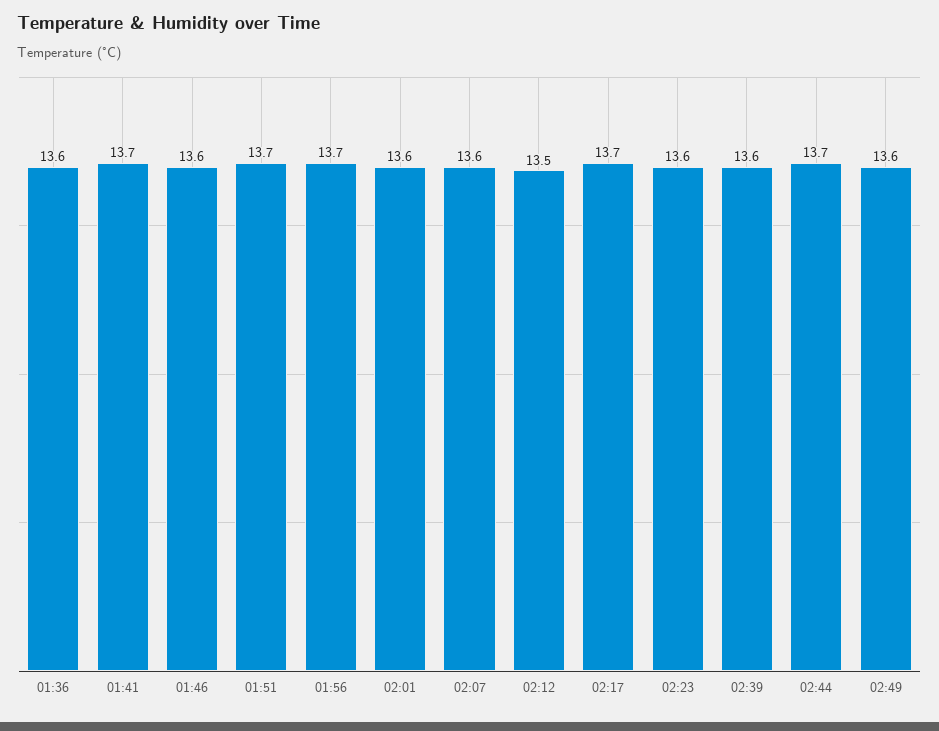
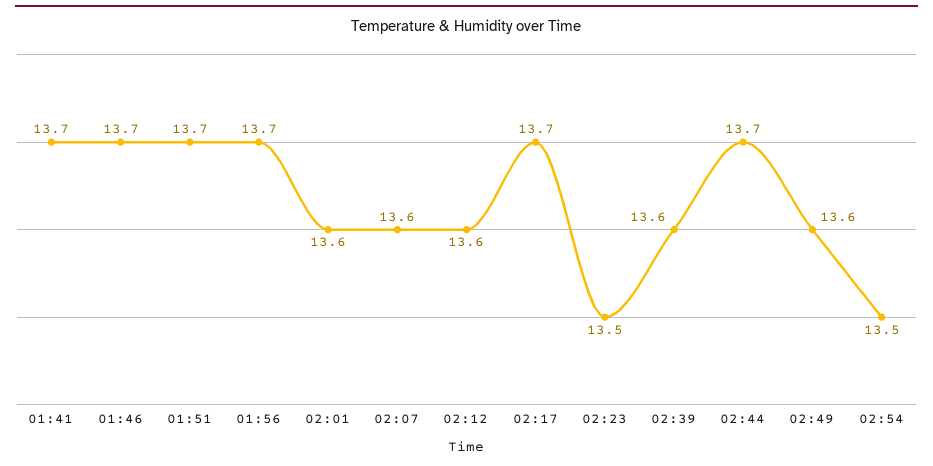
01:36: 13.6 -> none
01:46: 13.6 -> 13.7
02:12: 13.5 -> 13.6
02:23: 13.6 -> 13.5
02:54: none -> 13.5

